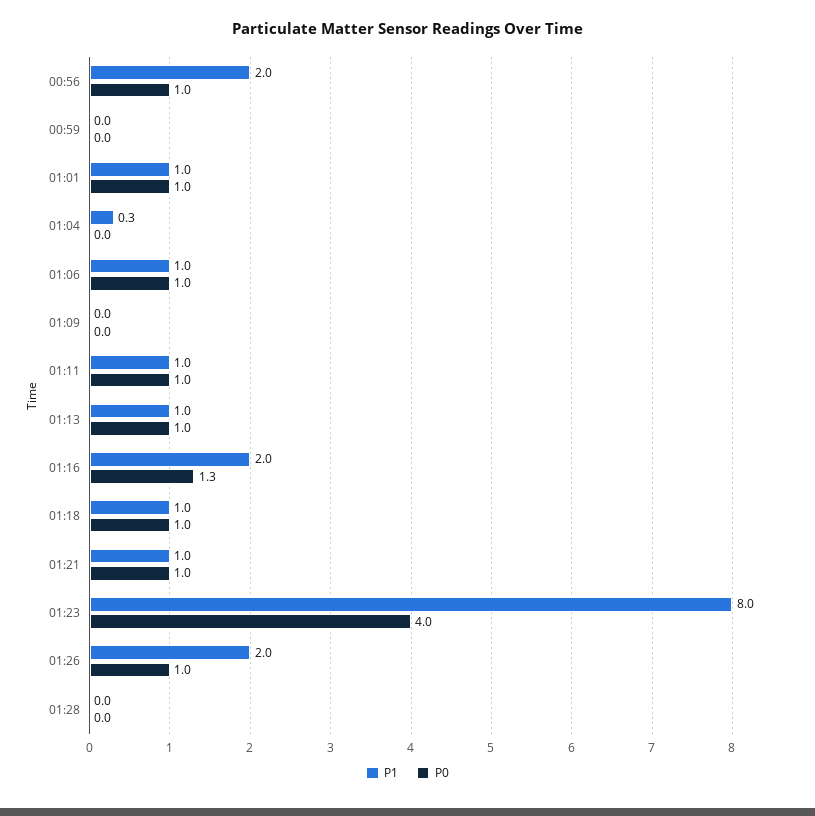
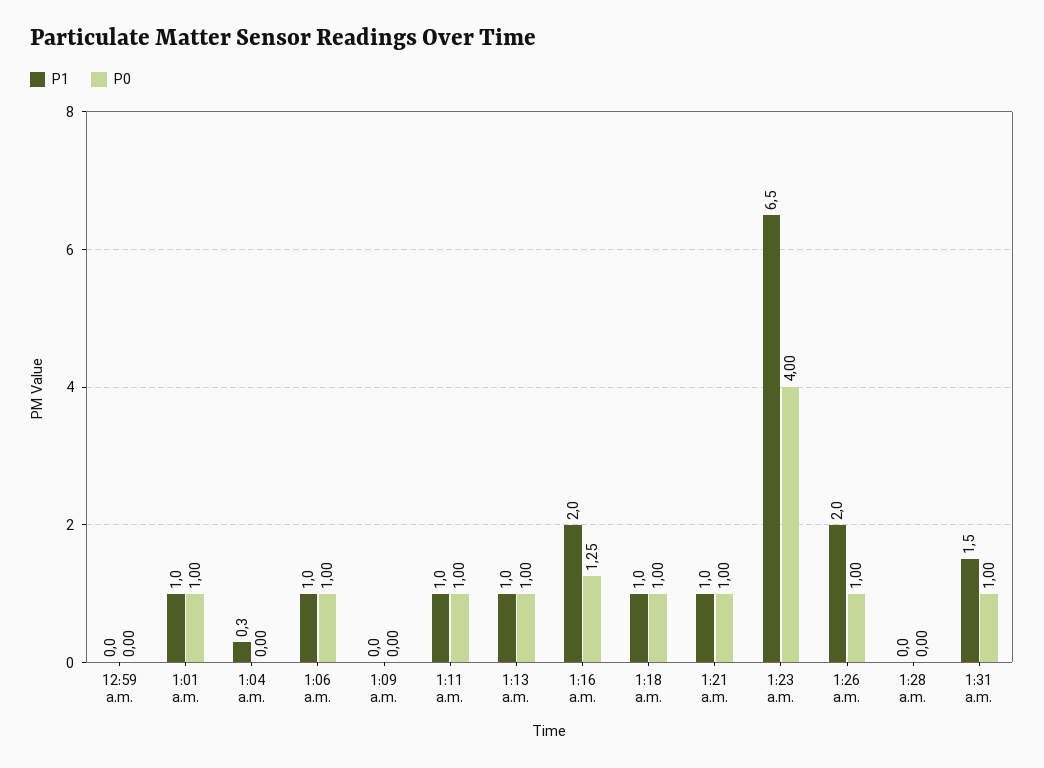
P1, 00:56: 2 -> none
P0, 00:56: 1 -> none
P1, 01:23: 8 -> 6.5
P1, 1:31 a.m.: none -> 1.5
P0, 1:31 a.m.: none -> 1

